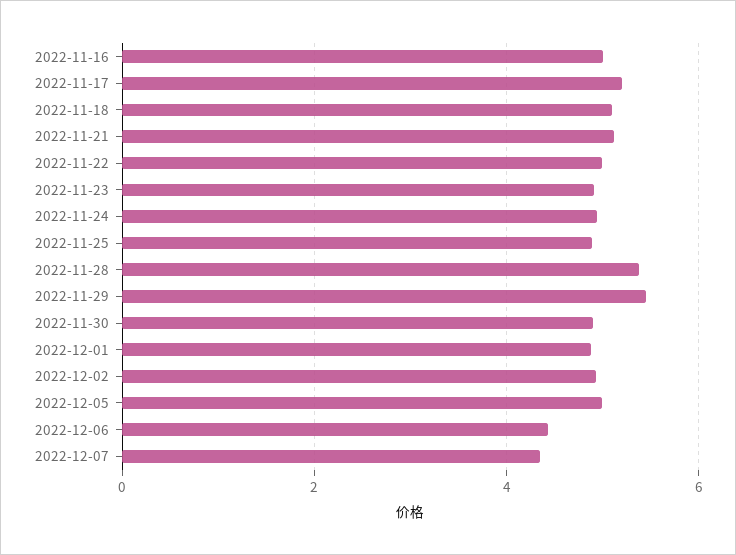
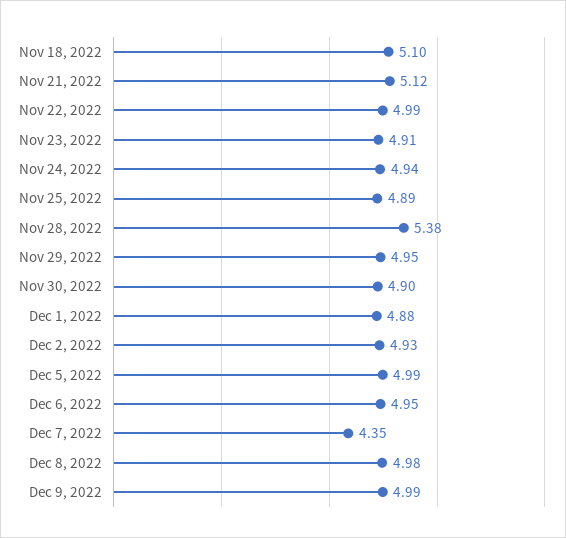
2022-11-16: 5 -> none
2022-11-17: 5.2 -> none
2022-11-29: 5.4 -> 4.95
2022-12-06: 4.4 -> 4.95
Dec 8, 2022: none -> 4.98
Dec 9, 2022: none -> 4.99

